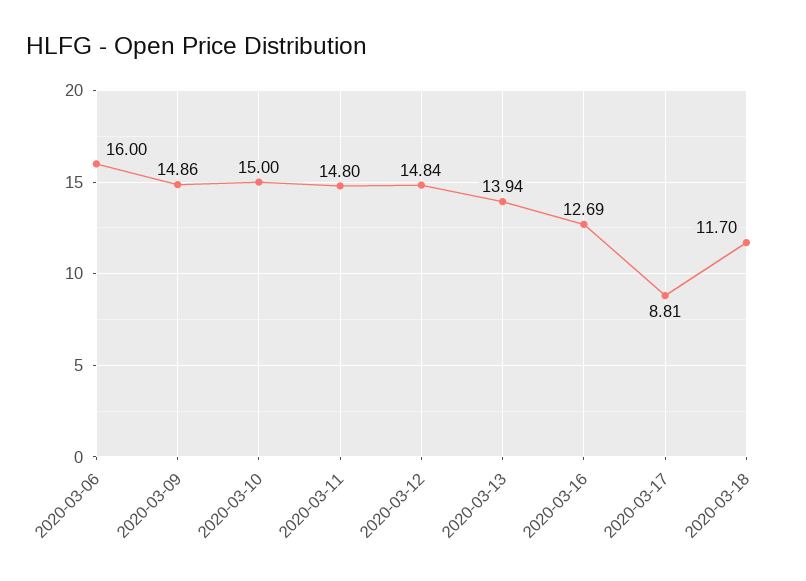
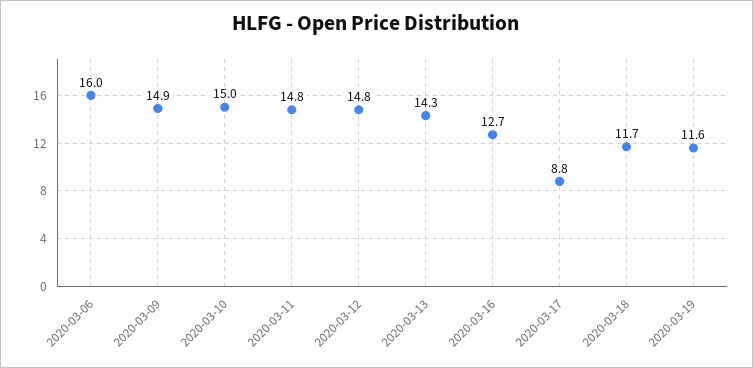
2020-03-13: 13.94 -> 14.3
2020-03-19: none -> 11.6

